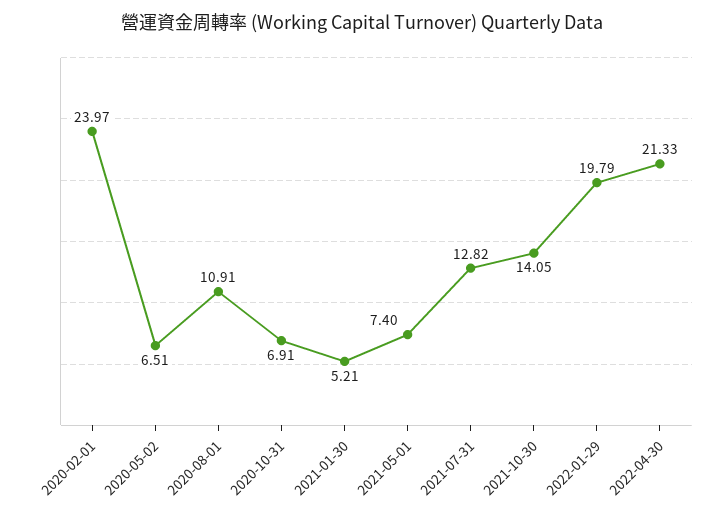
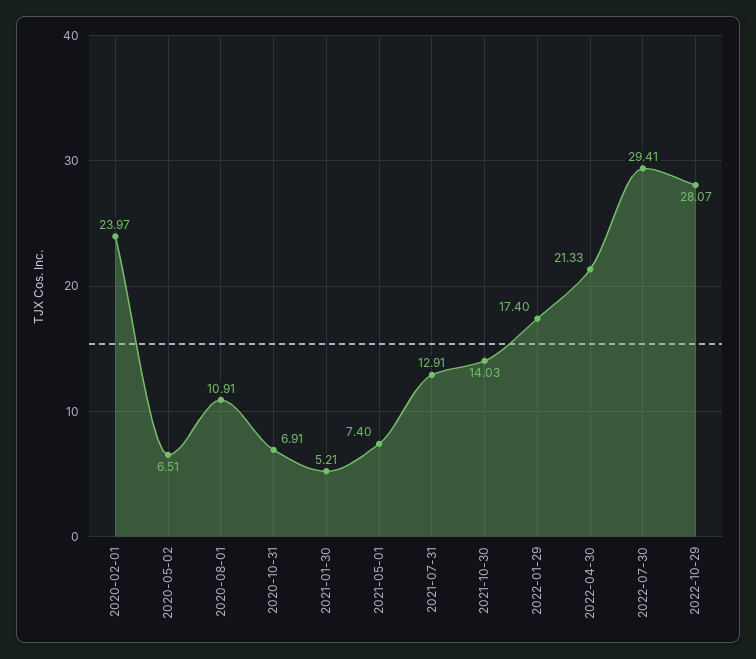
2021-07-31: 12.82 -> 12.91
2021-10-30: 14.05 -> 14.03
2022-01-29: 19.79 -> 17.4
2022-07-30: none -> 29.41
2022-10-29: none -> 28.07

